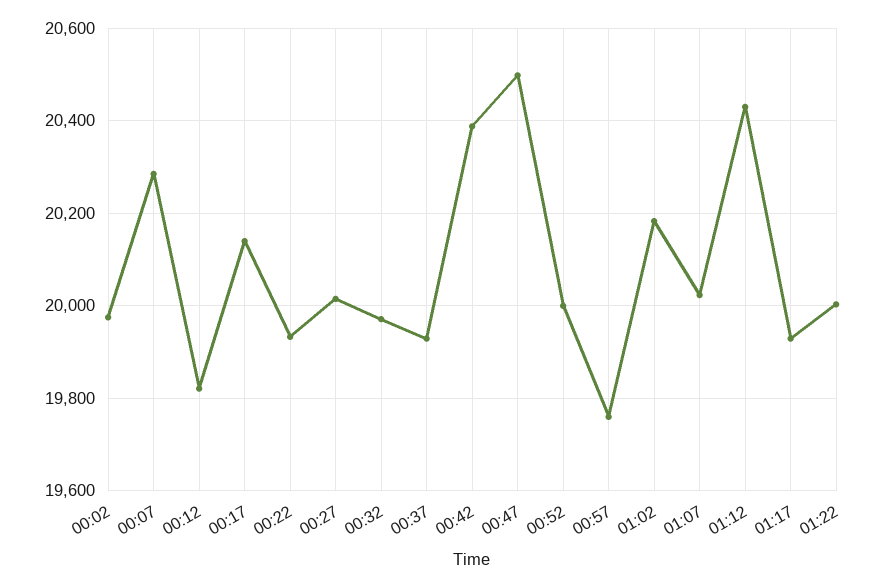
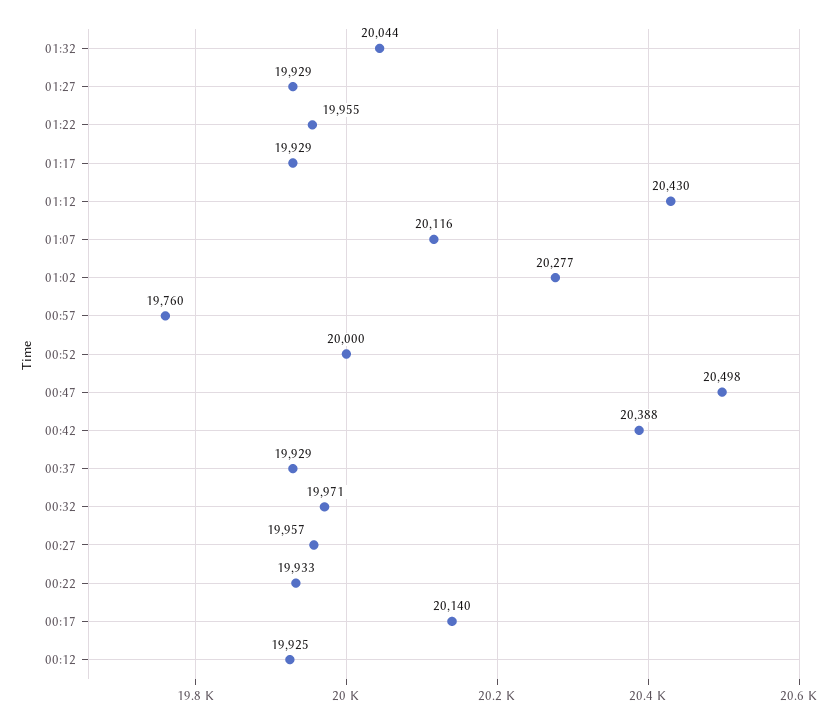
00:02: 19980 -> none
00:07: 20280 -> none
00:12: 19820 -> 19925
00:27: 20020 -> 19957
01:02: 20180 -> 20277
01:07: 20020 -> 20116
01:22: 20000 -> 19955
01:32: none -> 20044
01:27: none -> 19929

